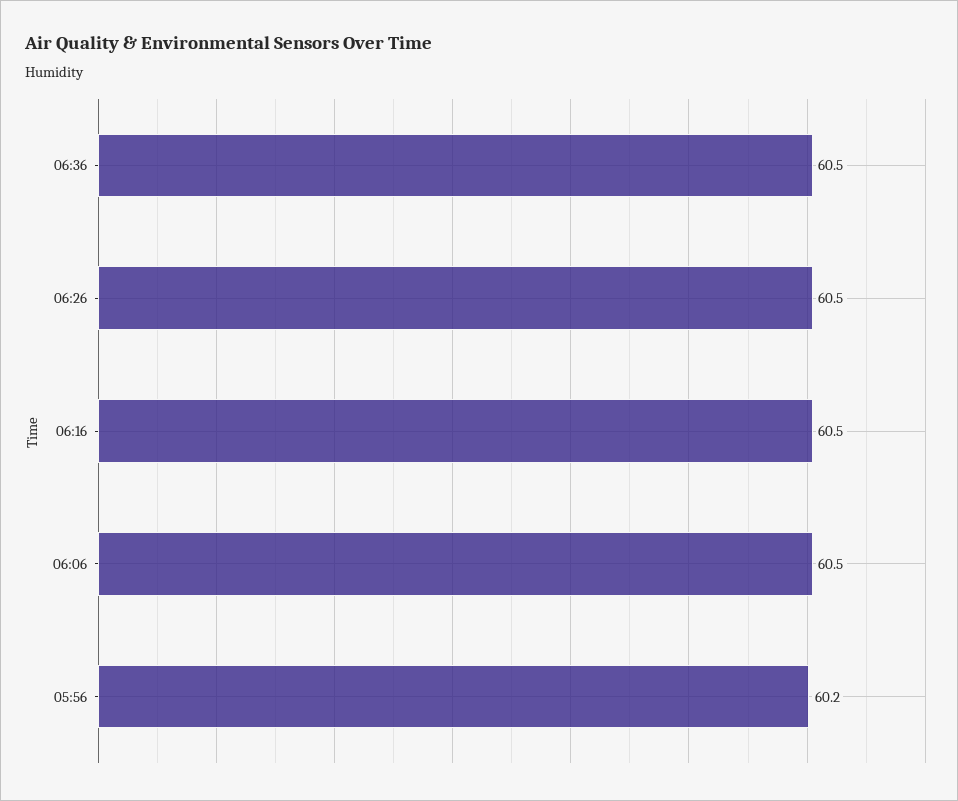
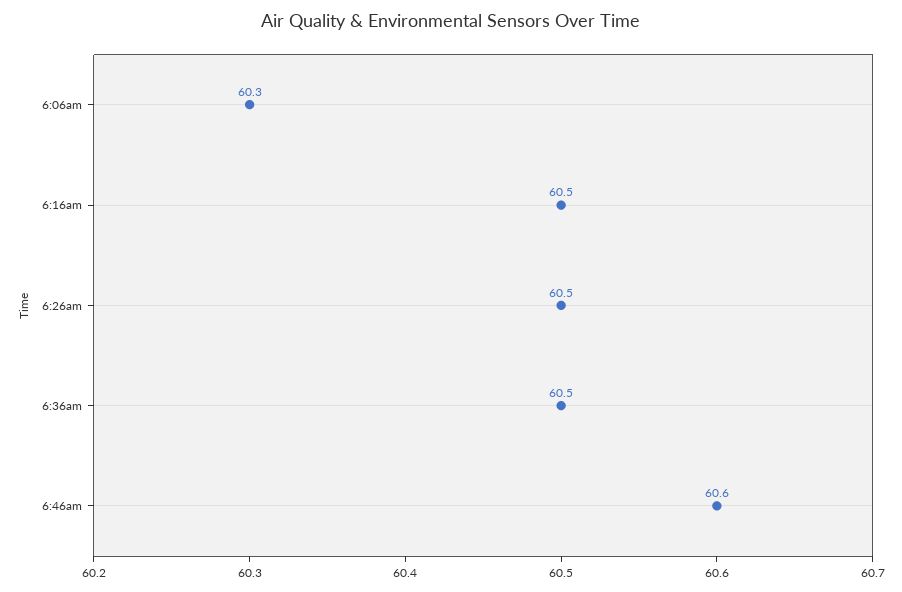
06:06: 60.5 -> 60.3
05:56: 60.2 -> none
6:46am: none -> 60.6

